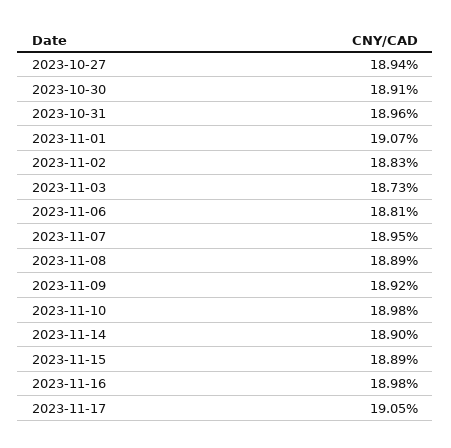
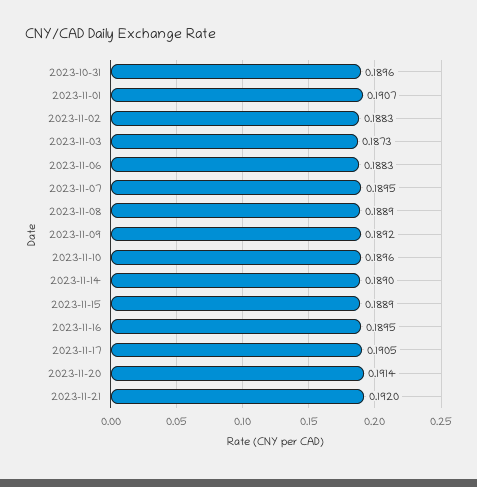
2023-10-27: 0.1894 -> none
2023-10-30: 0.1891 -> none
2023-11-06: 0.1881 -> 0.1883
2023-11-10: 0.1898 -> 0.1896
2023-11-16: 0.1898 -> 0.1895
2023-11-20: none -> 0.1914
2023-11-21: none -> 0.192

